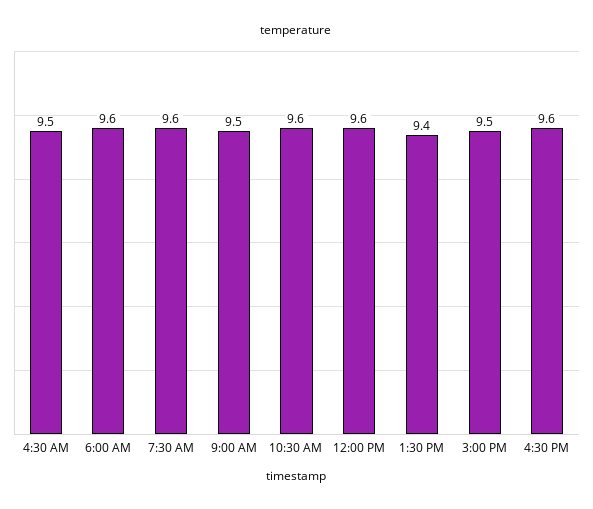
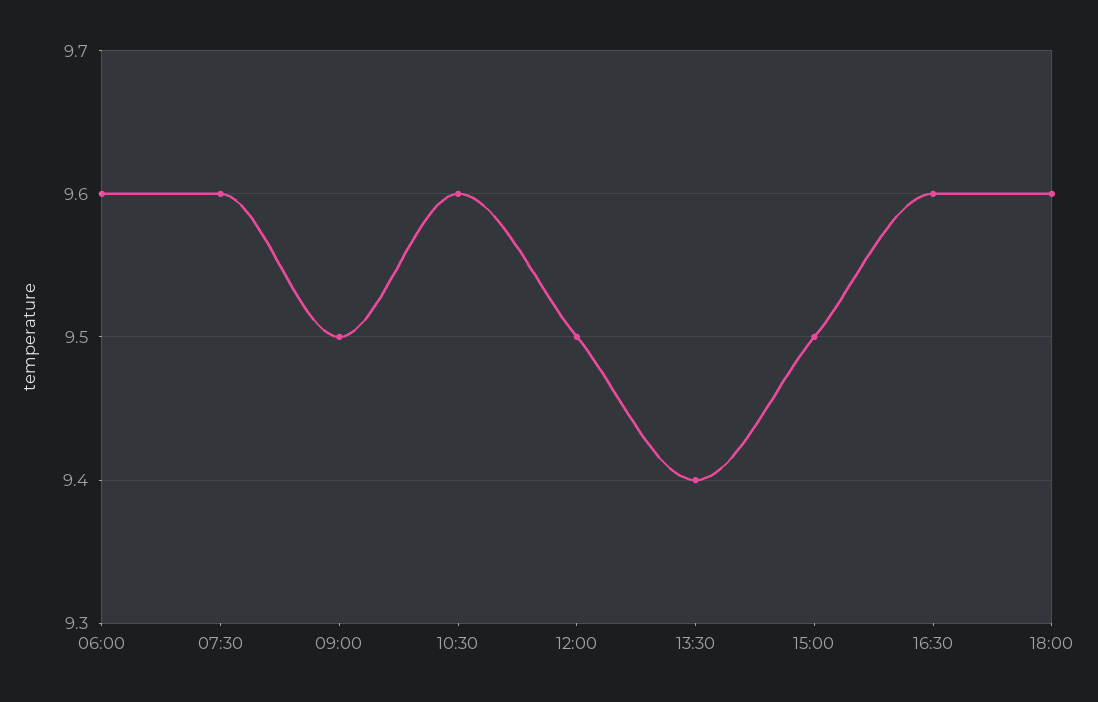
4:30 AM: 9.5 -> none
12:00 PM: 9.6 -> 9.5
18:00: none -> 9.6

